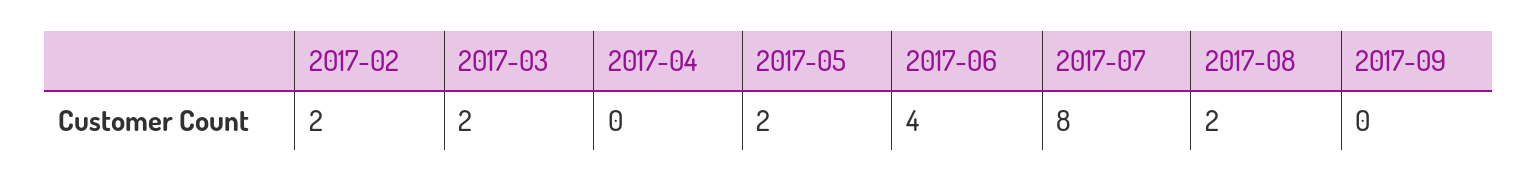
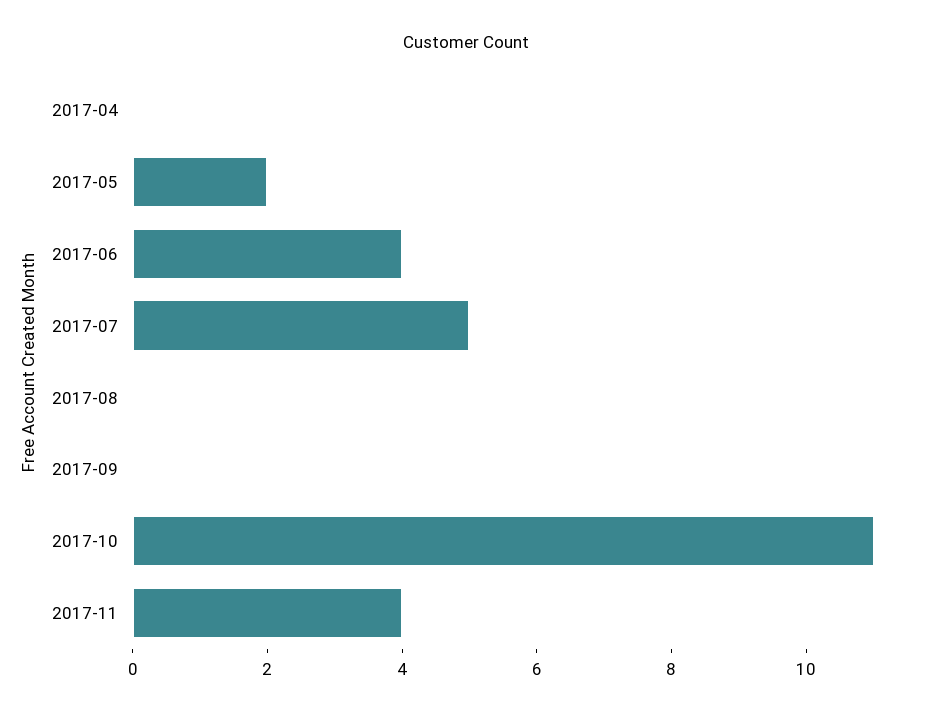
2017-02: 2 -> none
2017-03: 2 -> none
2017-07: 8 -> 5
2017-08: 2 -> 0
2017-10: none -> 11
2017-11: none -> 4

